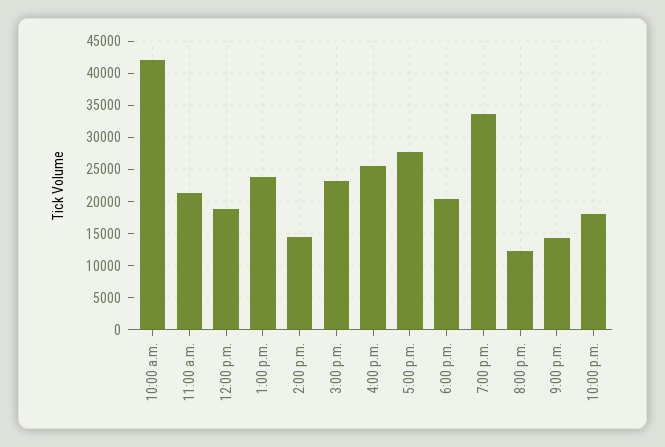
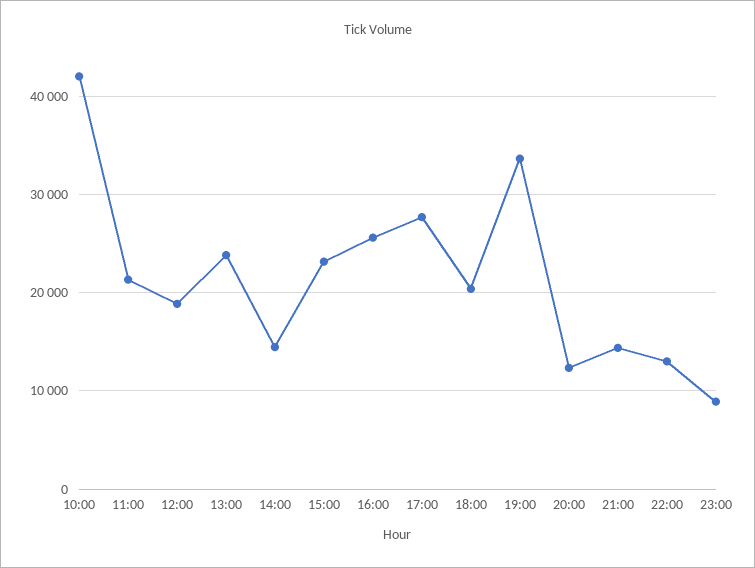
10:00 p.m.: 18000 -> 13000
23:00: none -> 9000

